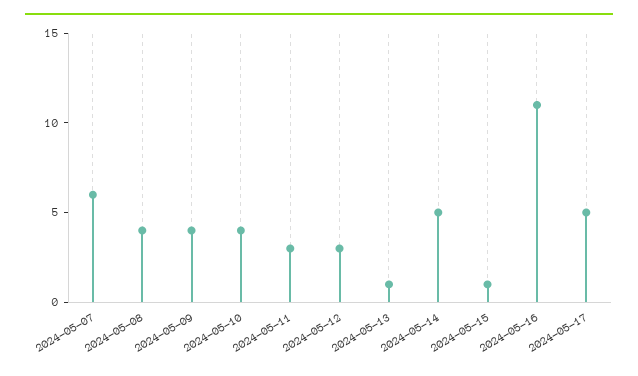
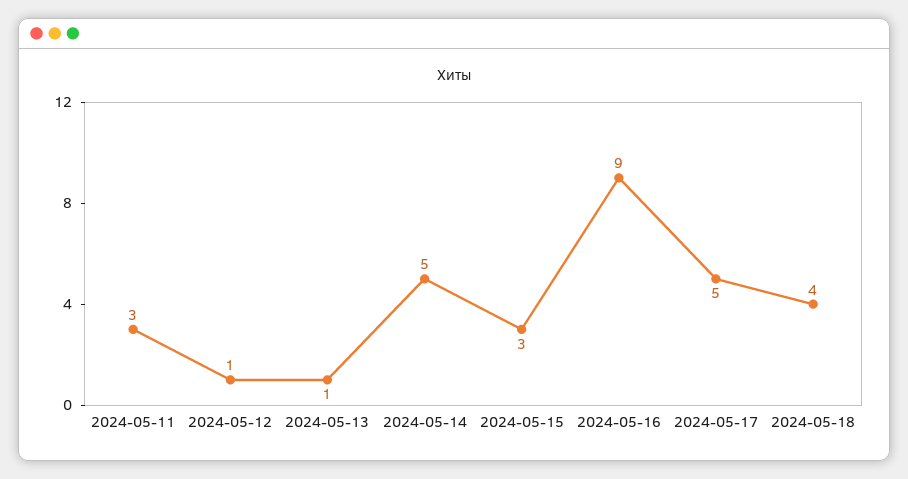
2024-05-07: 6 -> none
2024-05-08: 4 -> none
2024-05-09: 4 -> none
2024-05-10: 4 -> none
2024-05-12: 3 -> 1
2024-05-15: 1 -> 3
2024-05-16: 11 -> 9
2024-05-18: none -> 4

